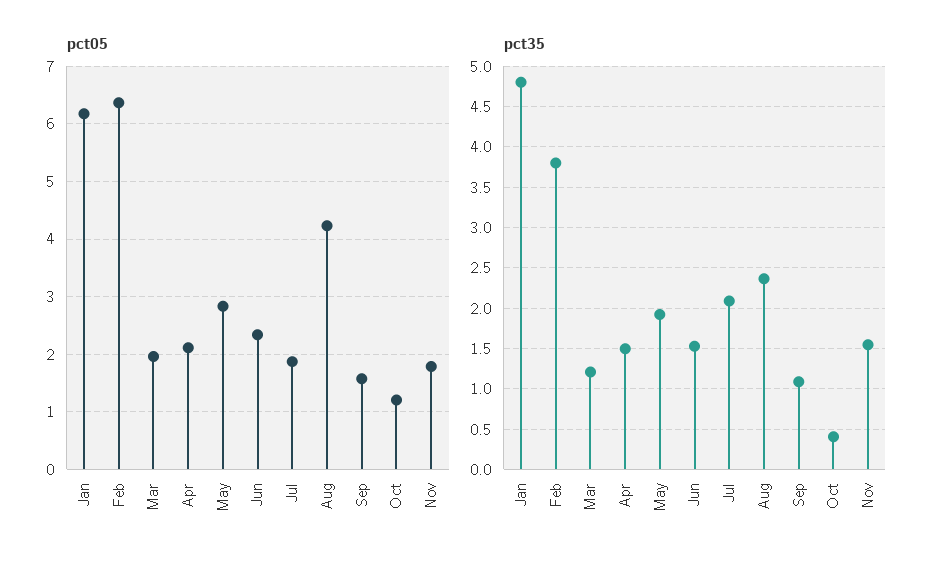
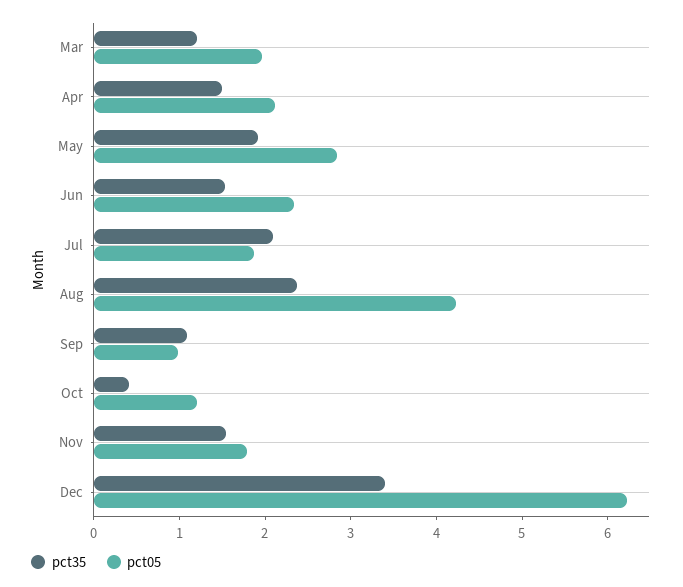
pct05, Jan: 6.2 -> none
pct05, Feb: 6.4 -> none
pct05, Sep: 1.6 -> 1
pct35, Jan: 4.8 -> none
pct35, Feb: 3.8 -> none
pct35, Dec: none -> 3.4
pct05, Dec: none -> 6.2

